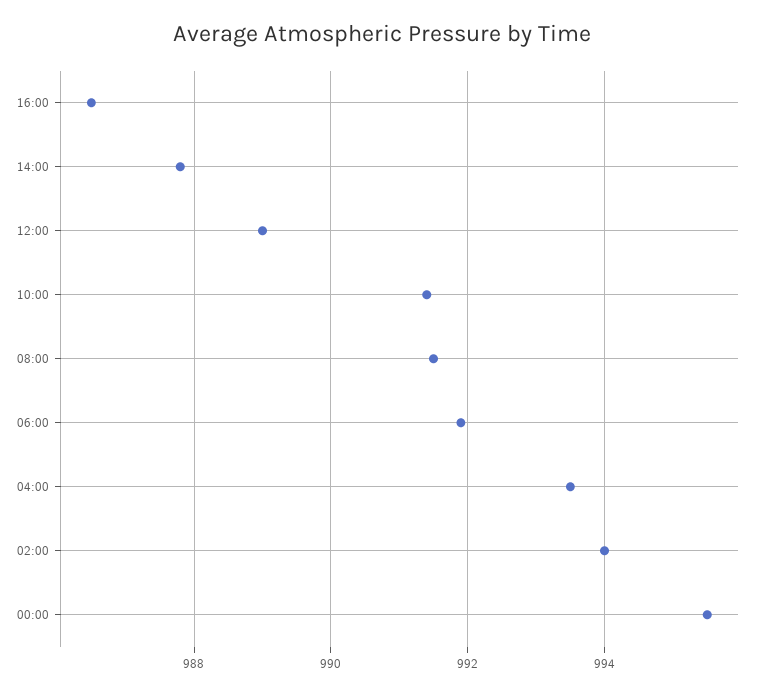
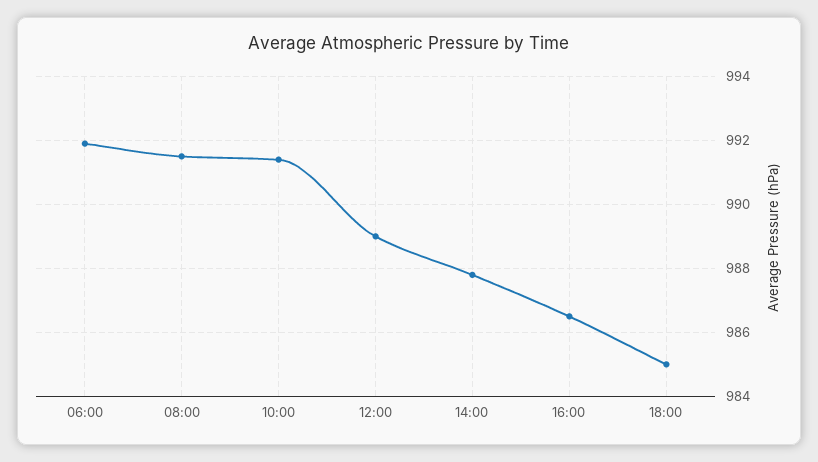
04:00: 993.5 -> none
02:00: 994 -> none
00:00: 995.5 -> none
18:00: none -> 985

